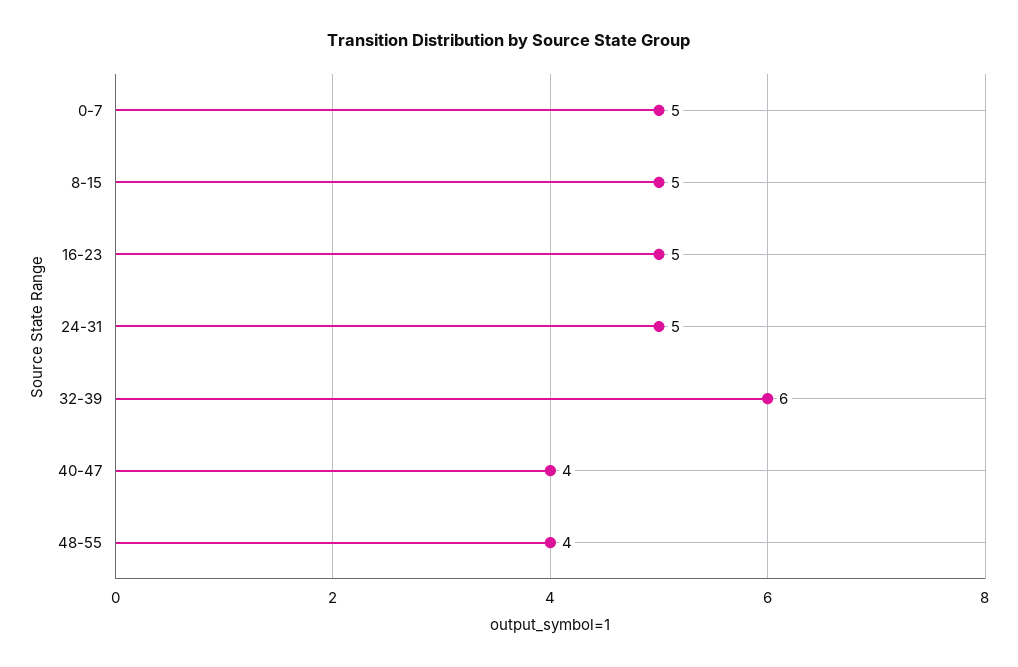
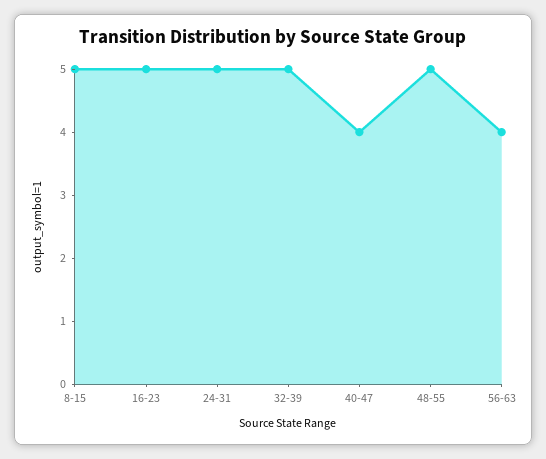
0-7: 5 -> none
32-39: 6 -> 5
48-55: 4 -> 5
56-63: none -> 4

